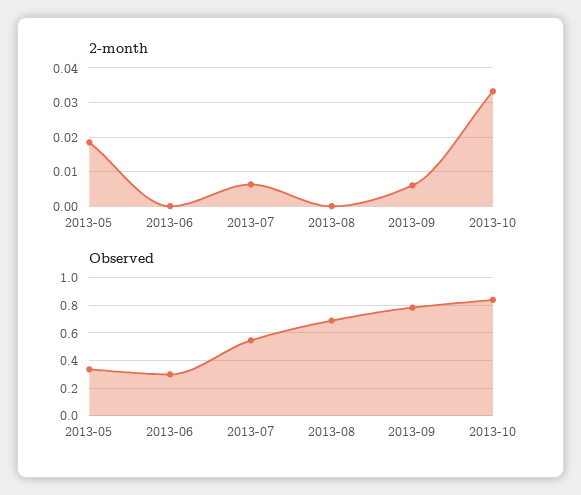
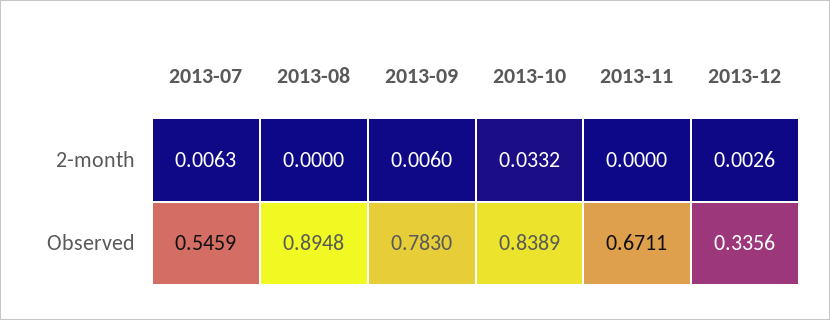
2-month, 2013-05: 0.018 -> none
2-month, 2013-06: 0 -> none
Observed, 2013-05: 0.35 -> none
Observed, 2013-06: 0.3 -> none
Observed, 2013-08: 0.7 -> 0.8948
2-month, 2013-11: none -> 0
2-month, 2013-12: none -> 0.0026
Observed, 2013-11: none -> 0.6711
Observed, 2013-12: none -> 0.3356

